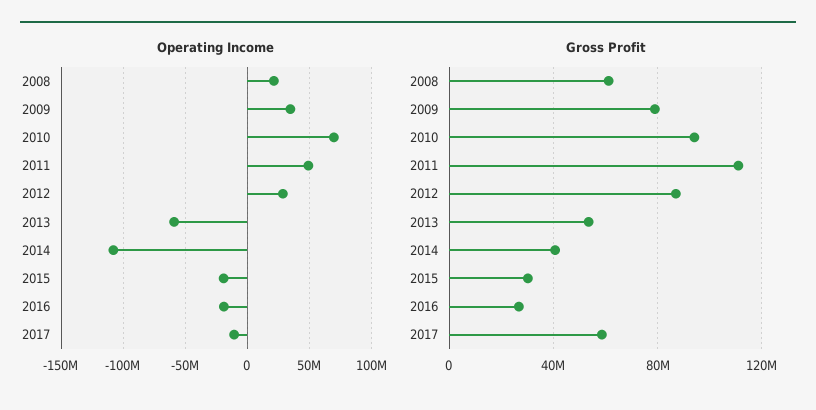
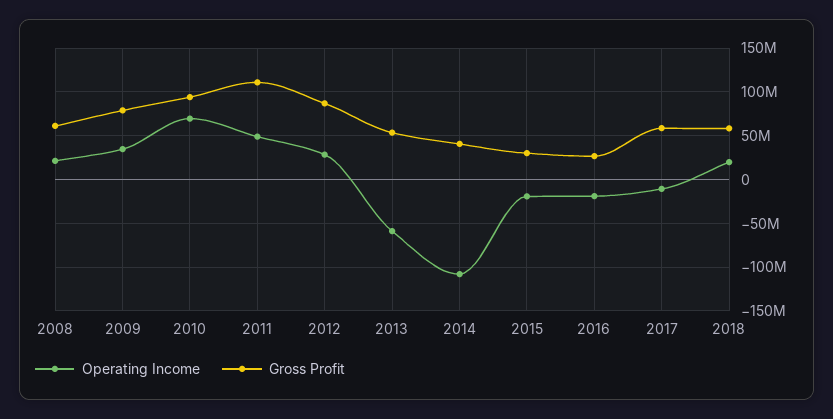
Operating Income, 2018: none -> 20000000
Gross Profit, 2018: none -> 60000000

